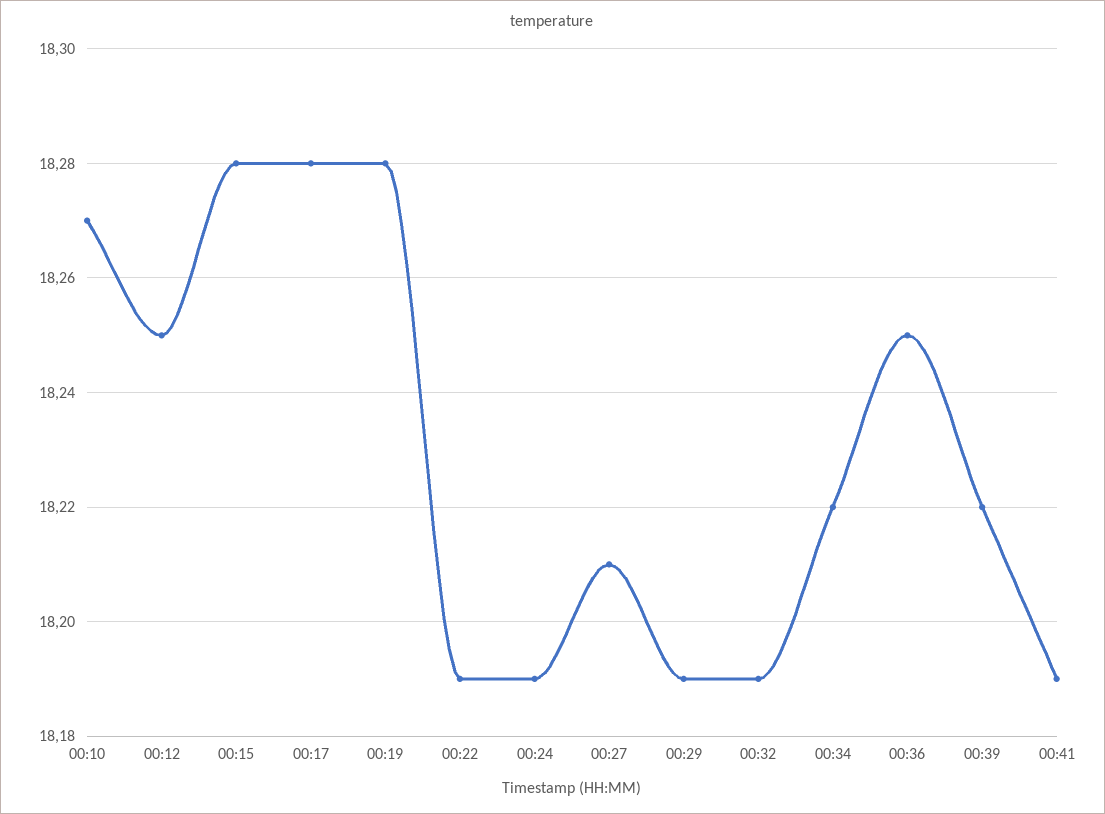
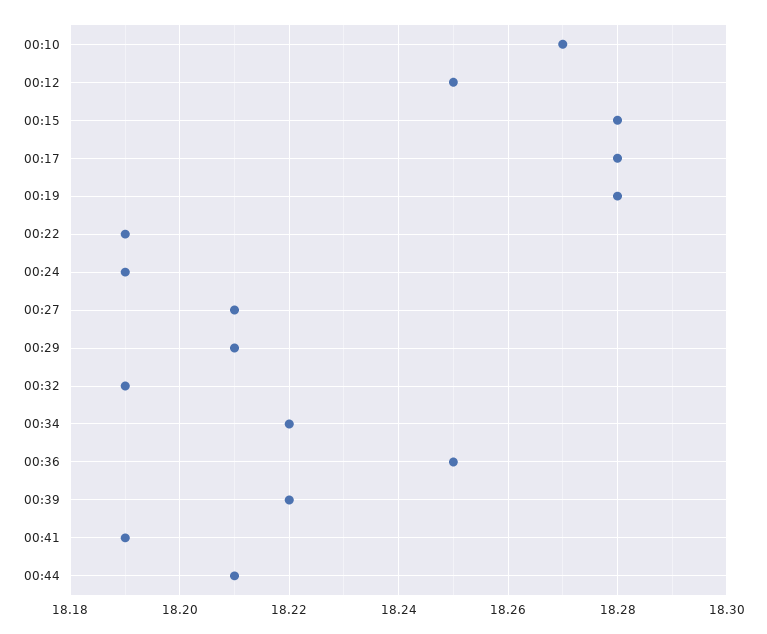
00:29: 18.19 -> 18.21
00:44: none -> 18.21

